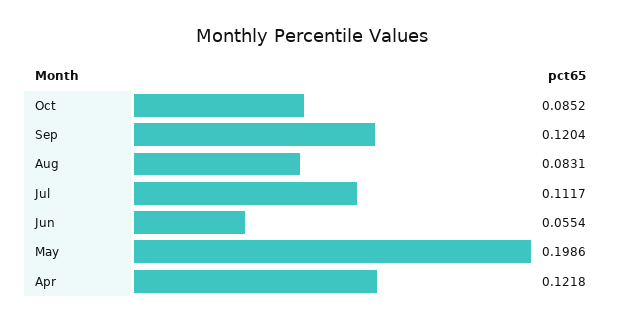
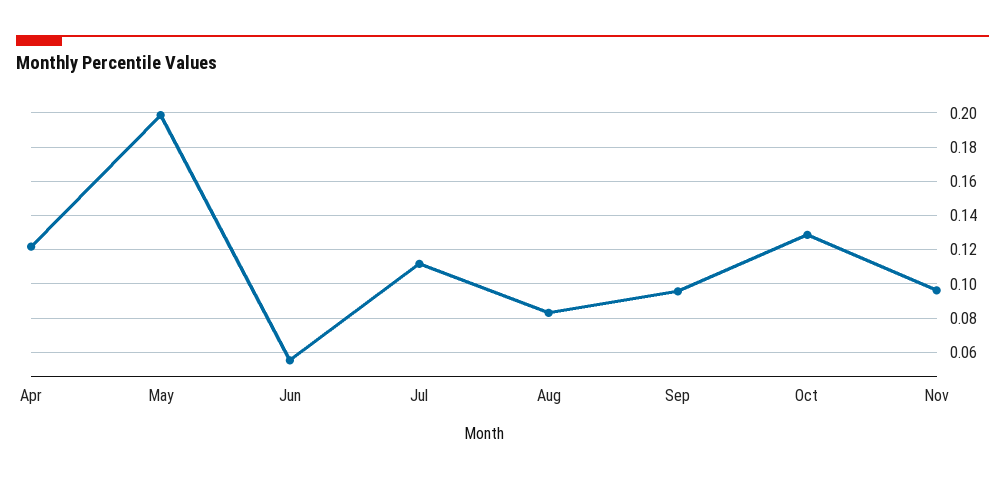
Oct: 0.0852 -> 0.13
Sep: 0.1204 -> 0.095
Nov: none -> 0.095

